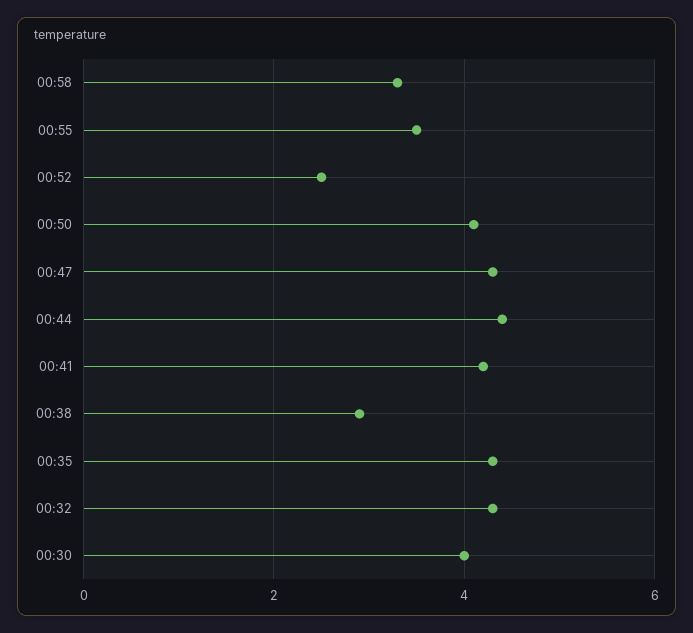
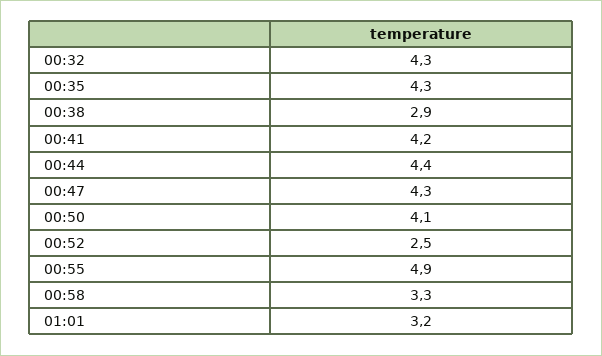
00:55: 3.5 -> 4.9
00:30: 4 -> none
01:01: none -> 3.2

